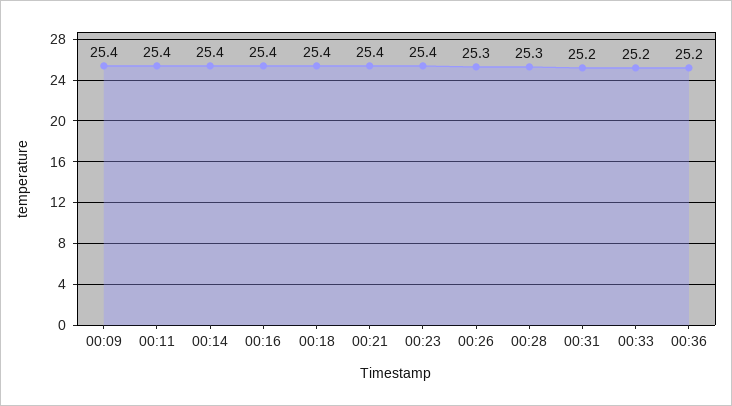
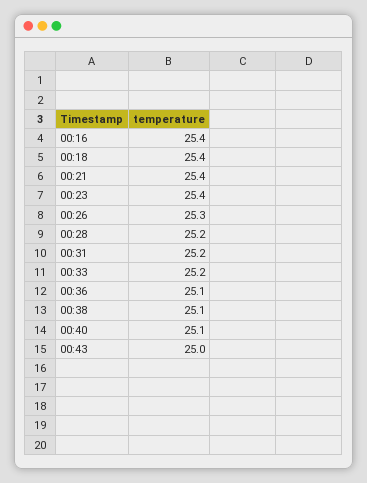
00:09: 25.4 -> none
00:11: 25.4 -> none
00:14: 25.4 -> none
00:28: 25.3 -> 25.2
00:36: 25.2 -> 25.1
00:38: none -> 25.1
00:40: none -> 25.1
00:43: none -> 25

